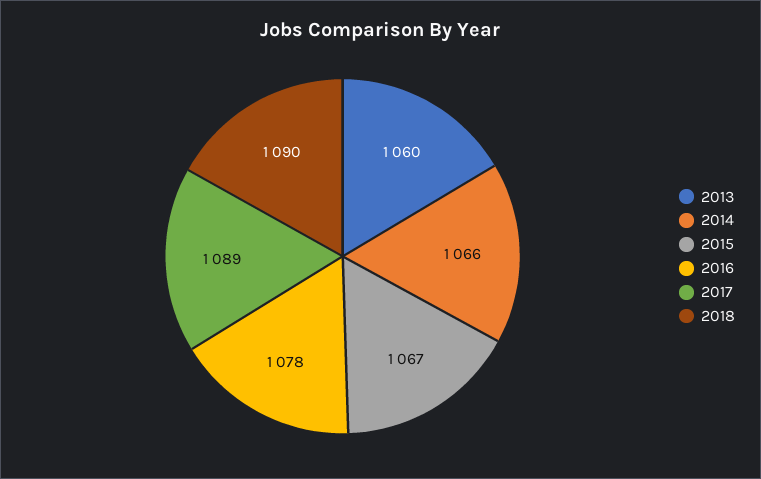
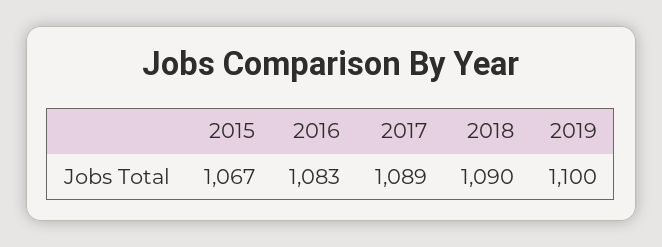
2013: 1060 -> none
2014: 1066 -> none
2016: 1078 -> 1083
2019: none -> 1100

